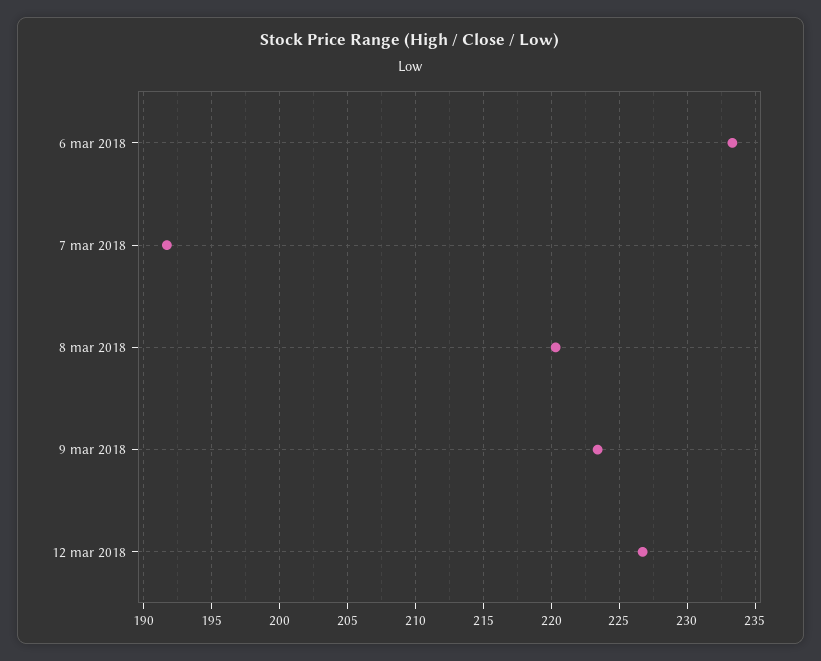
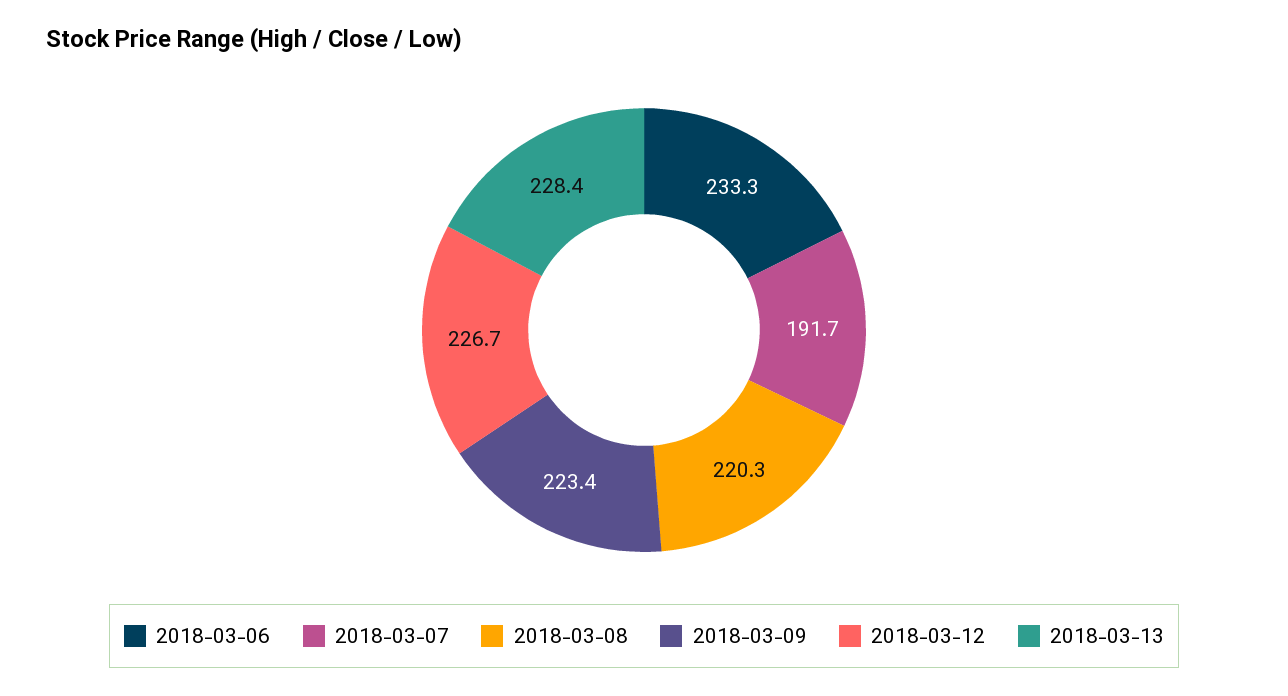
2018-03-13: none -> 228.4

